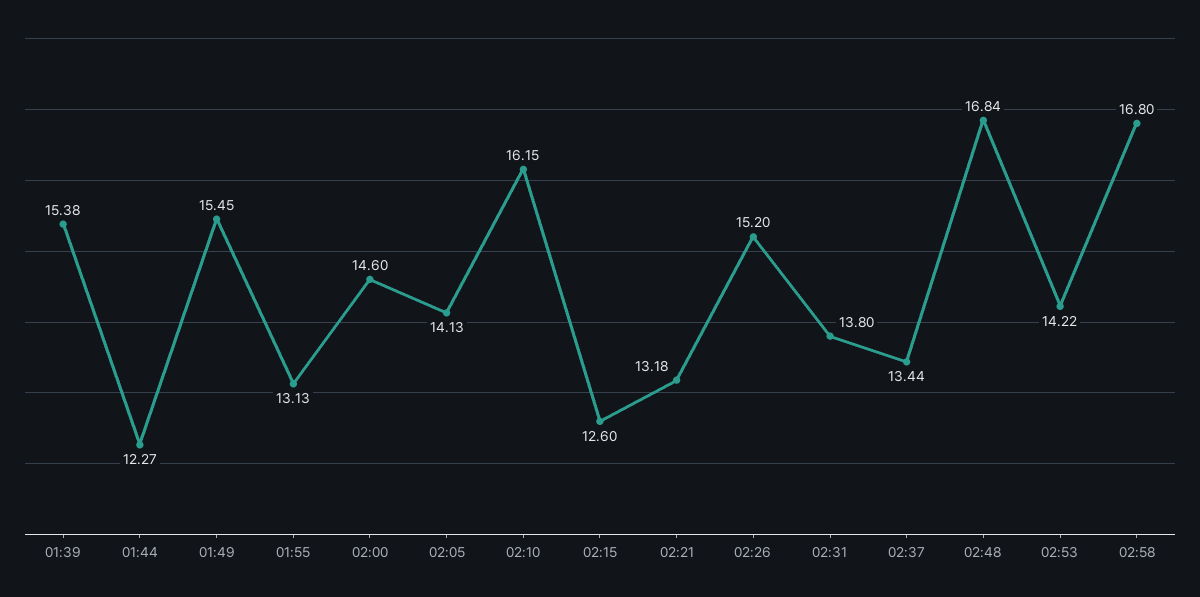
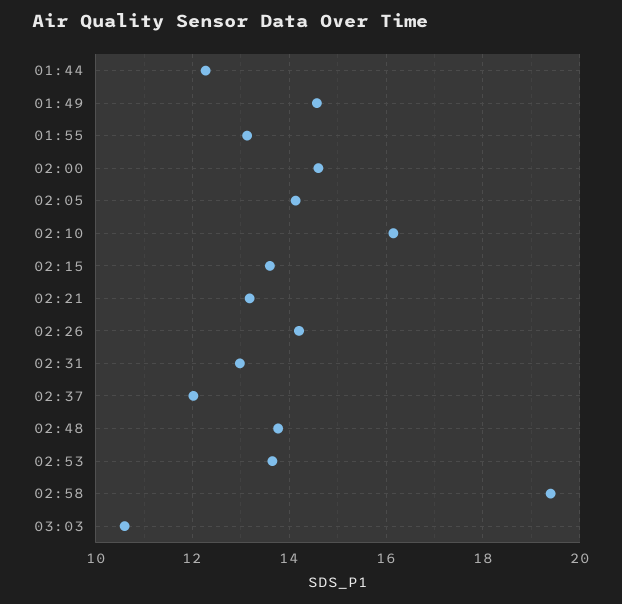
01:39: 15.38 -> none
01:49: 15.45 -> 14.6
02:15: 12.6 -> 13.6
02:26: 15.2 -> 14.2
02:31: 13.8 -> 13
02:37: 13.44 -> 12
02:48: 16.84 -> 13.8
02:53: 14.22 -> 13.6
02:58: 16.8 -> 19.4
03:03: none -> 10.6

